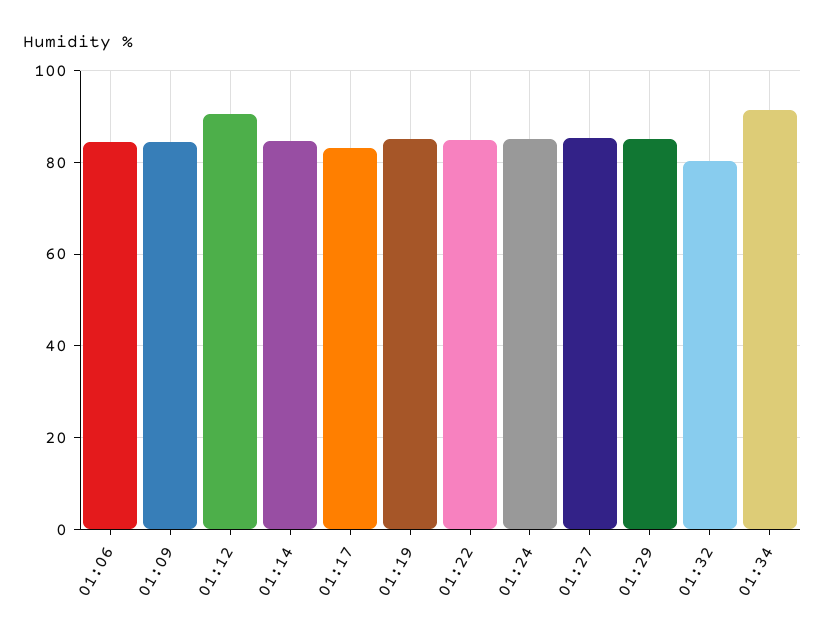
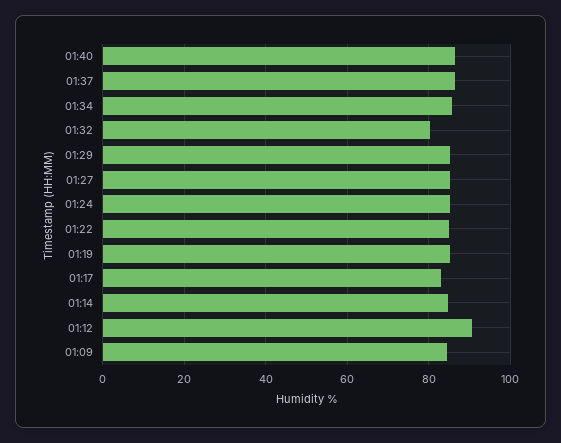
01:06: 84 -> none
01:34: 92 -> 86
01:40: none -> 86
01:37: none -> 86

